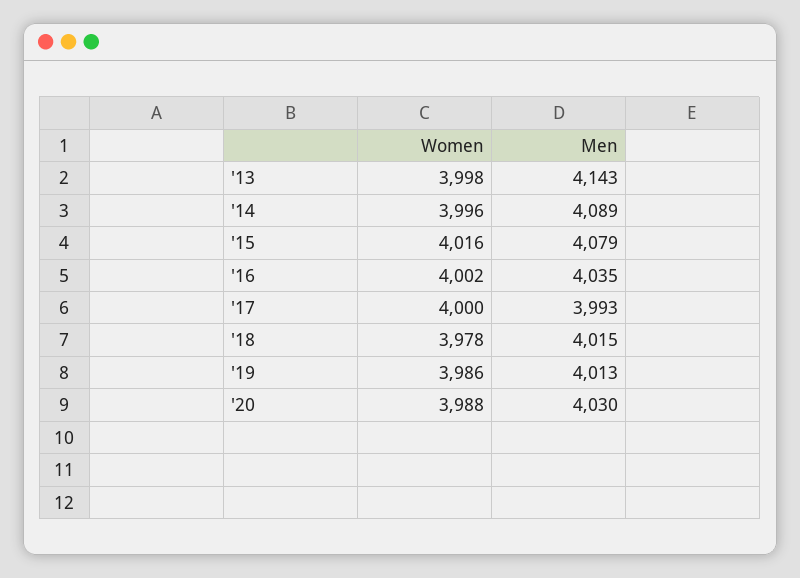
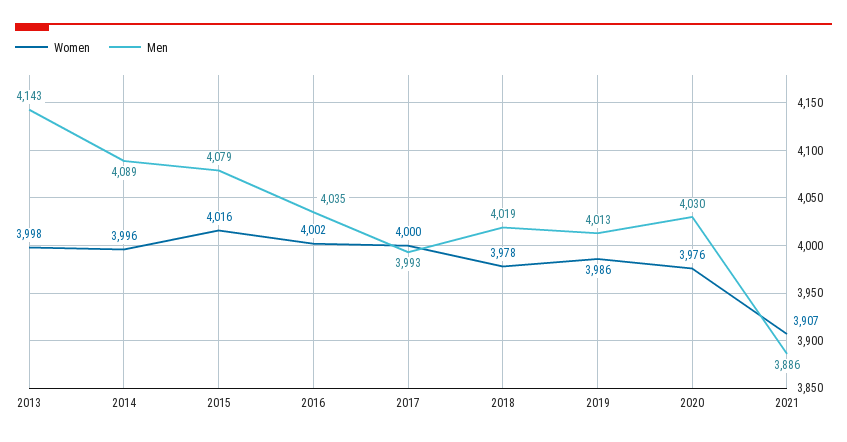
Men, '18: 4015 -> 4019
Women, '20: 3988 -> 3976
Women, 2021: none -> 3907
Men, 2021: none -> 3886

